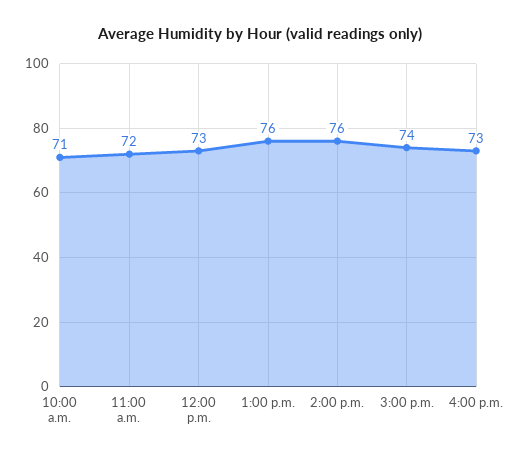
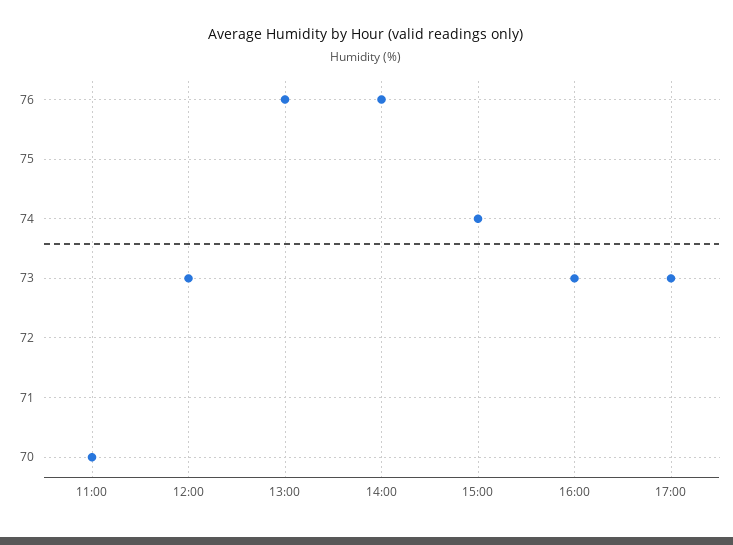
10:00 a.m.: 71 -> none
11:00 a.m.: 72 -> 70
17:00: none -> 73

